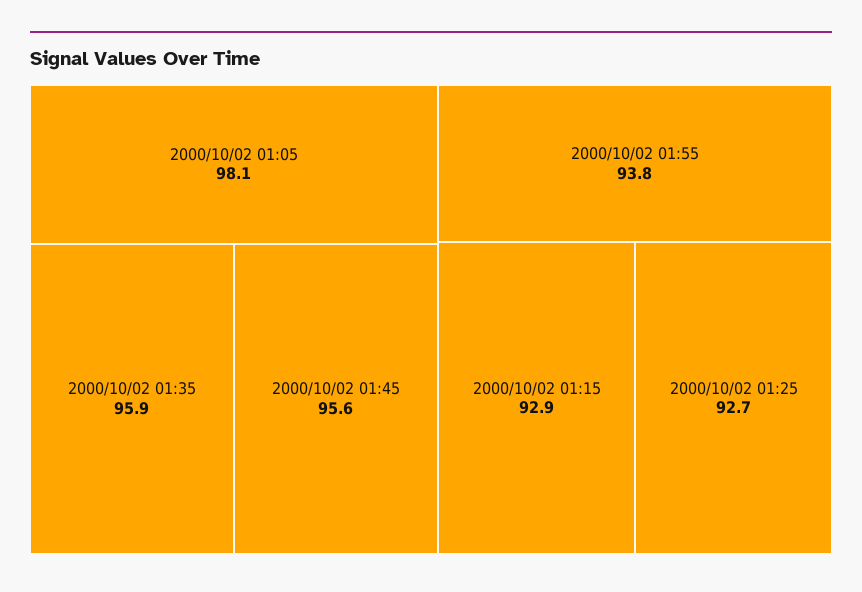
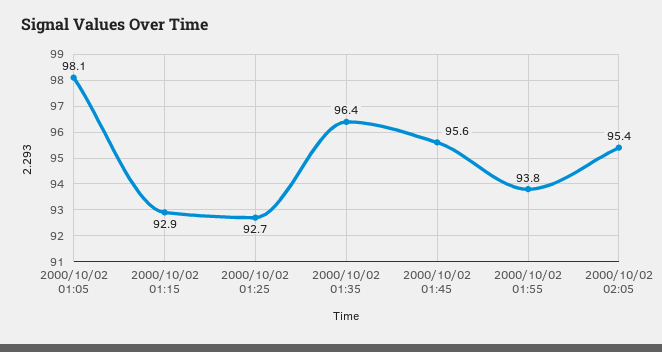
2000/10/02 01:35: 95.9 -> 96.4
2000/10/02 02:05: none -> 95.4

